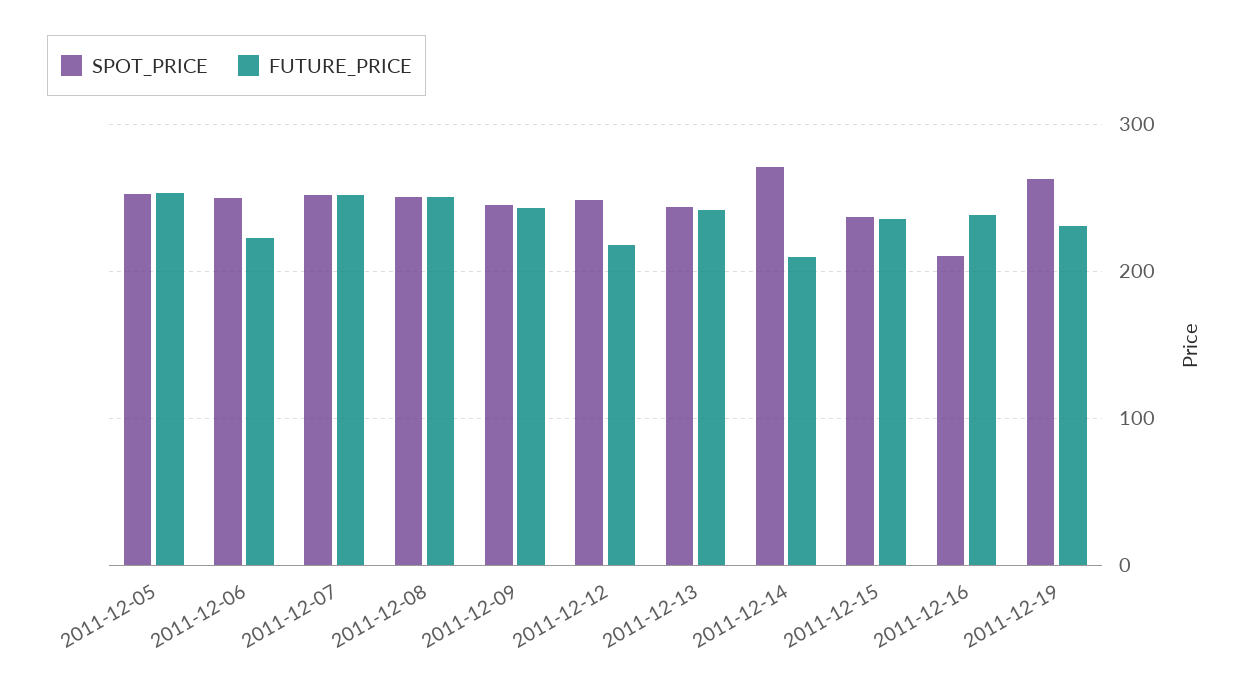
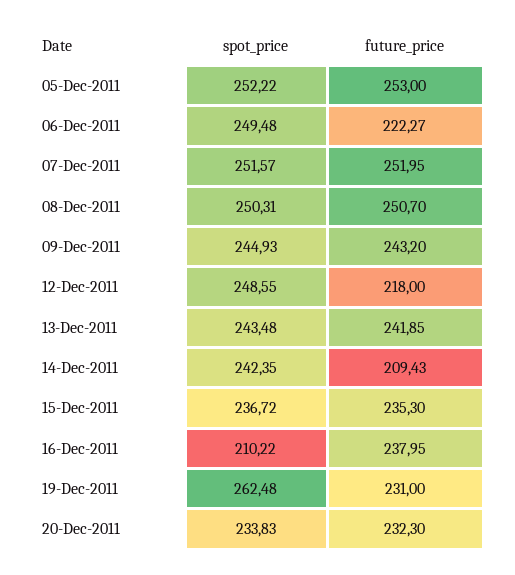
SPOT_PRICE, 2011-12-14: 270 -> 242.35
SPOT_PRICE, 20-Dec-2011: none -> 233.83
FUTURE_PRICE, 20-Dec-2011: none -> 232.3

